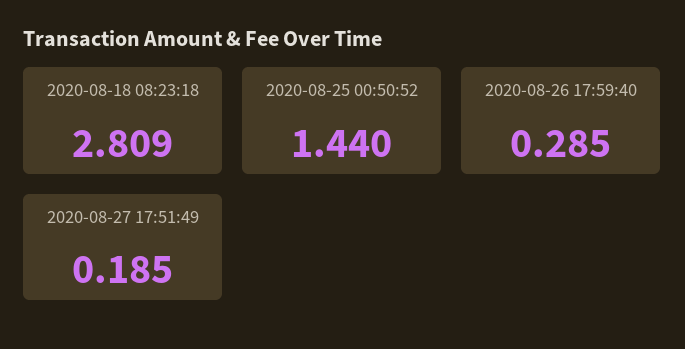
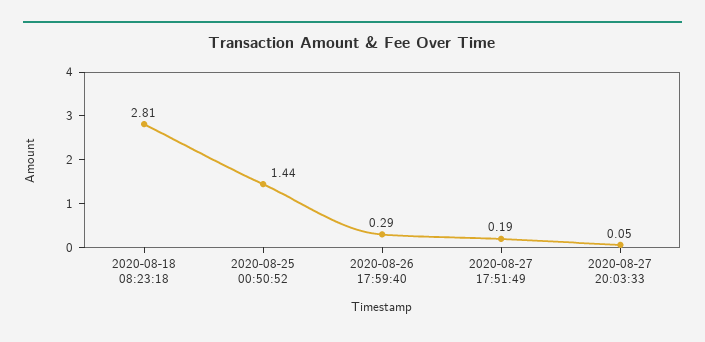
2020-08-27 20:03:33: none -> 0.05

